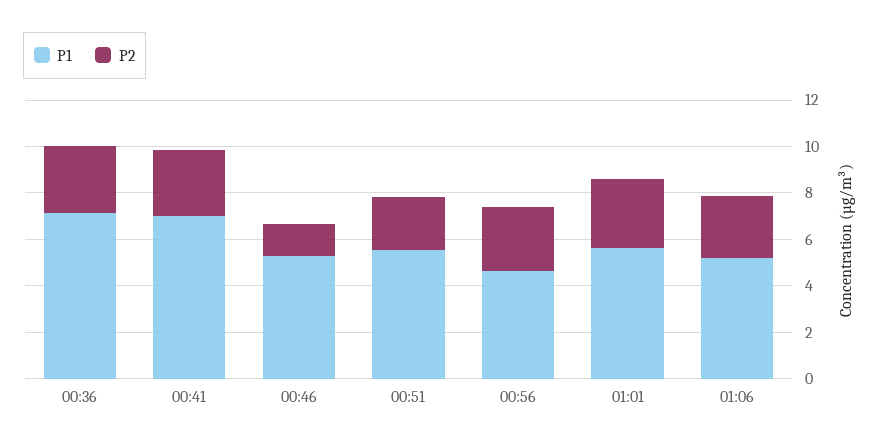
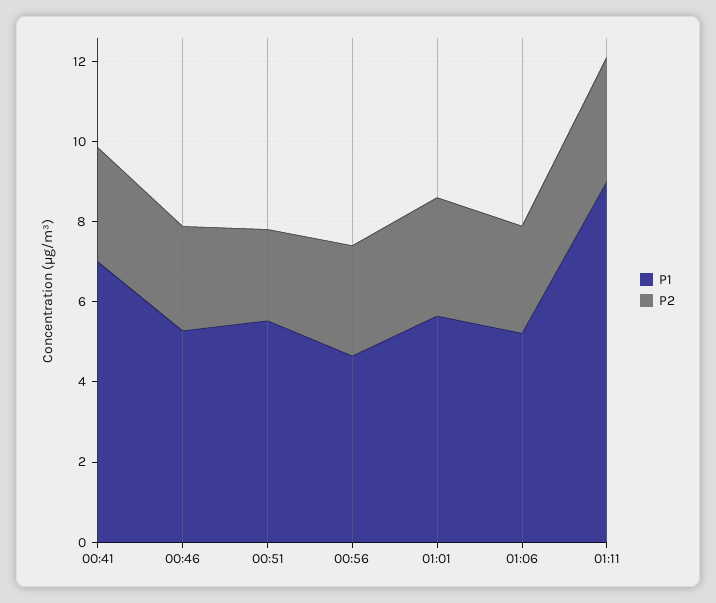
P1, 00:36: 7 -> none
P2, 00:36: 3 -> none
P2, 00:46: 1.5 -> 2.5
P1, 01:11: none -> 9
P2, 01:11: none -> 3

